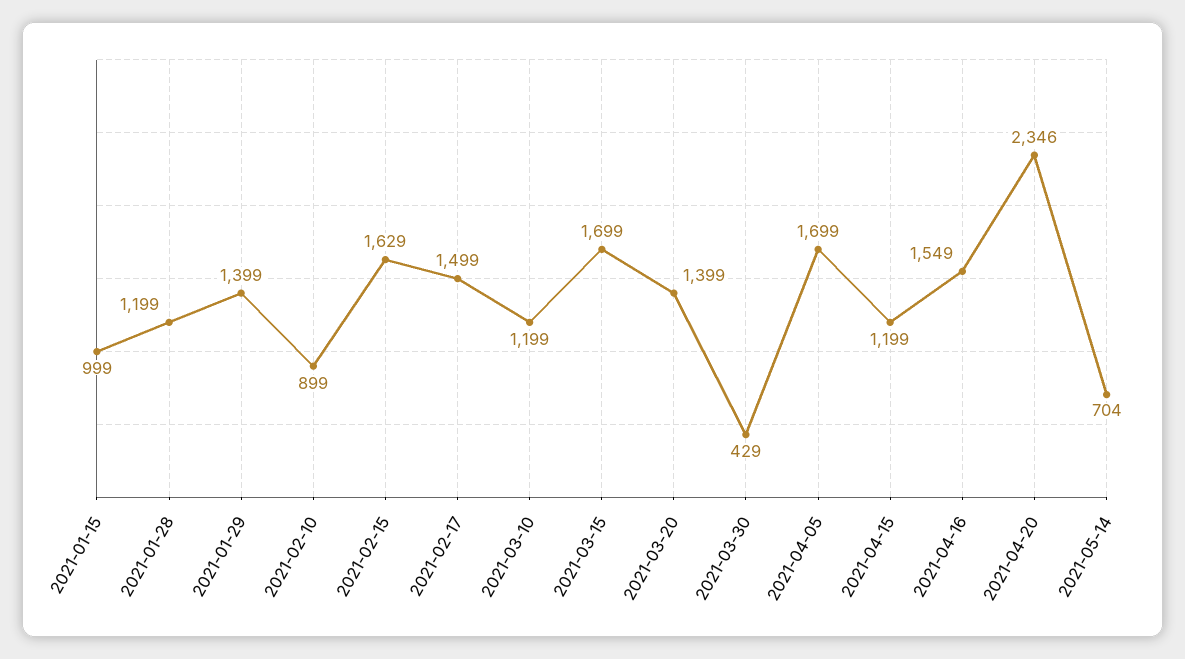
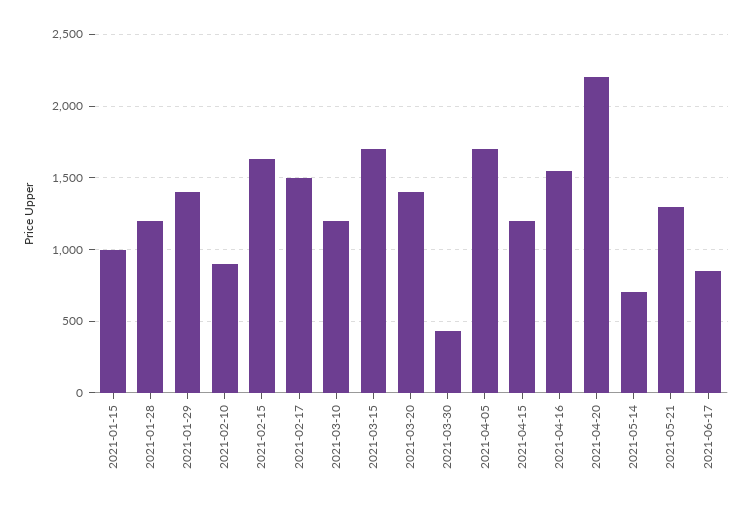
2021-04-20: 2346 -> 2200
2021-05-21: none -> 1300
2021-06-17: none -> 850

